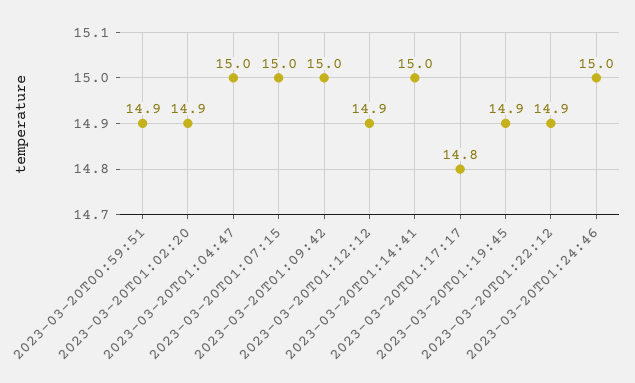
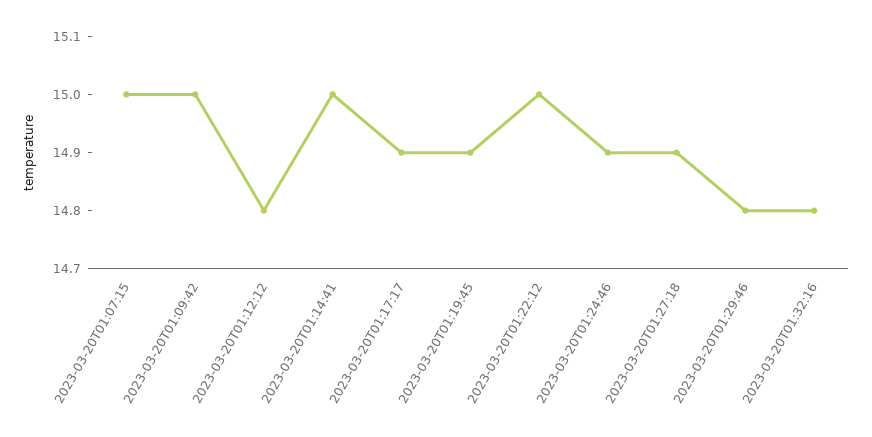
2023-03-20T00:59:51: 14.9 -> none
2023-03-20T01:02:20: 14.9 -> none
2023-03-20T01:04:47: 15 -> none
2023-03-20T01:12:12: 14.9 -> 14.8
2023-03-20T01:17:17: 14.8 -> 14.9
2023-03-20T01:22:12: 14.9 -> 15
2023-03-20T01:24:46: 15 -> 14.9
2023-03-20T01:27:18: none -> 14.9
2023-03-20T01:29:46: none -> 14.8
2023-03-20T01:32:16: none -> 14.8

